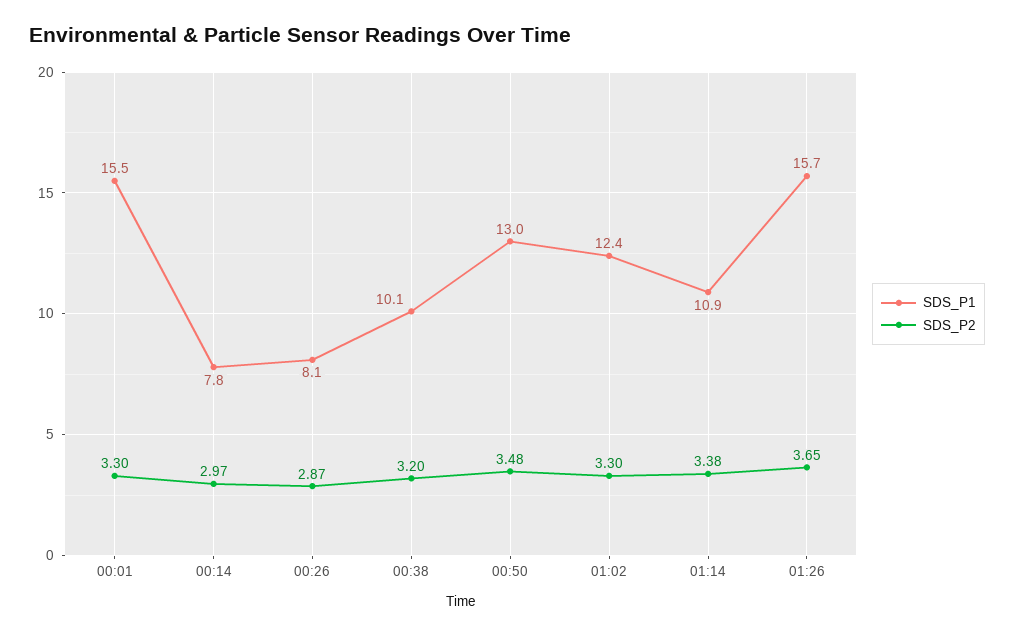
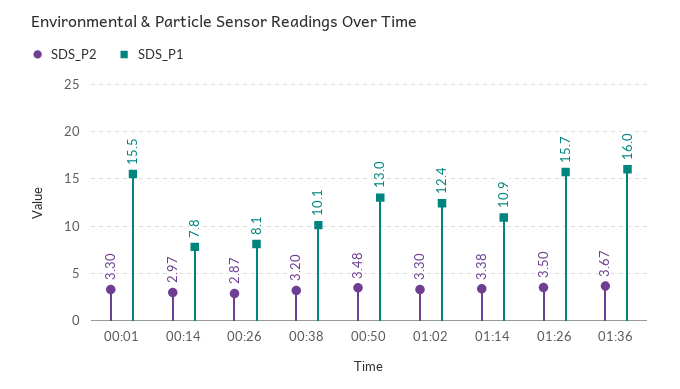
SDS_P2, 01:26: 3.65 -> 3.5
SDS_P2, 01:36: none -> 3.67
SDS_P1, 01:36: none -> 16

